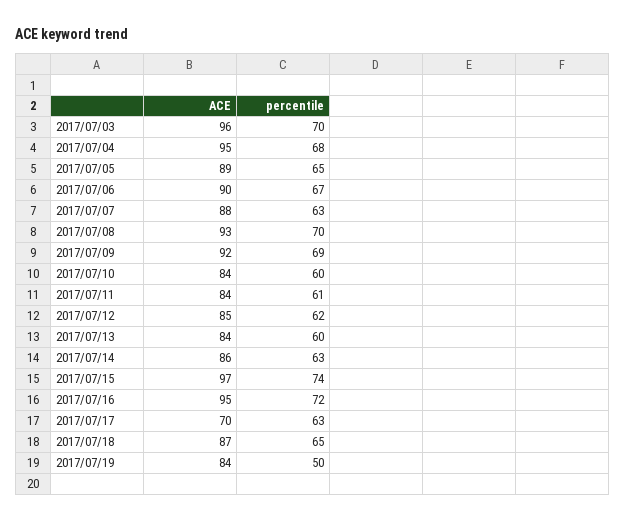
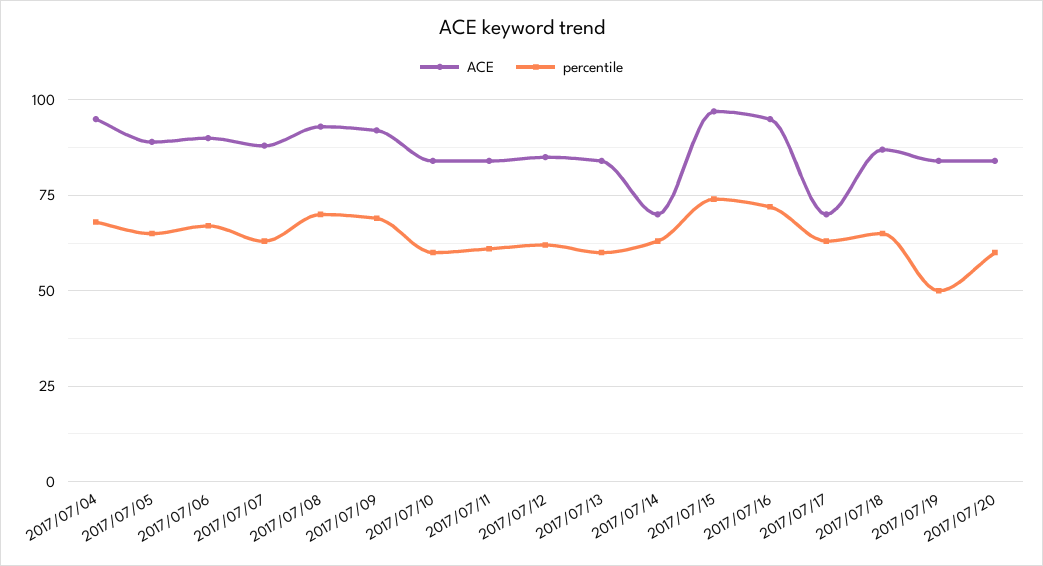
ACE, 2017/07/03: 96 -> none
percentile, 2017/07/03: 70 -> none
ACE, 2017/07/14: 86 -> 70
ACE, 2017/07/20: none -> 85
percentile, 2017/07/20: none -> 60

